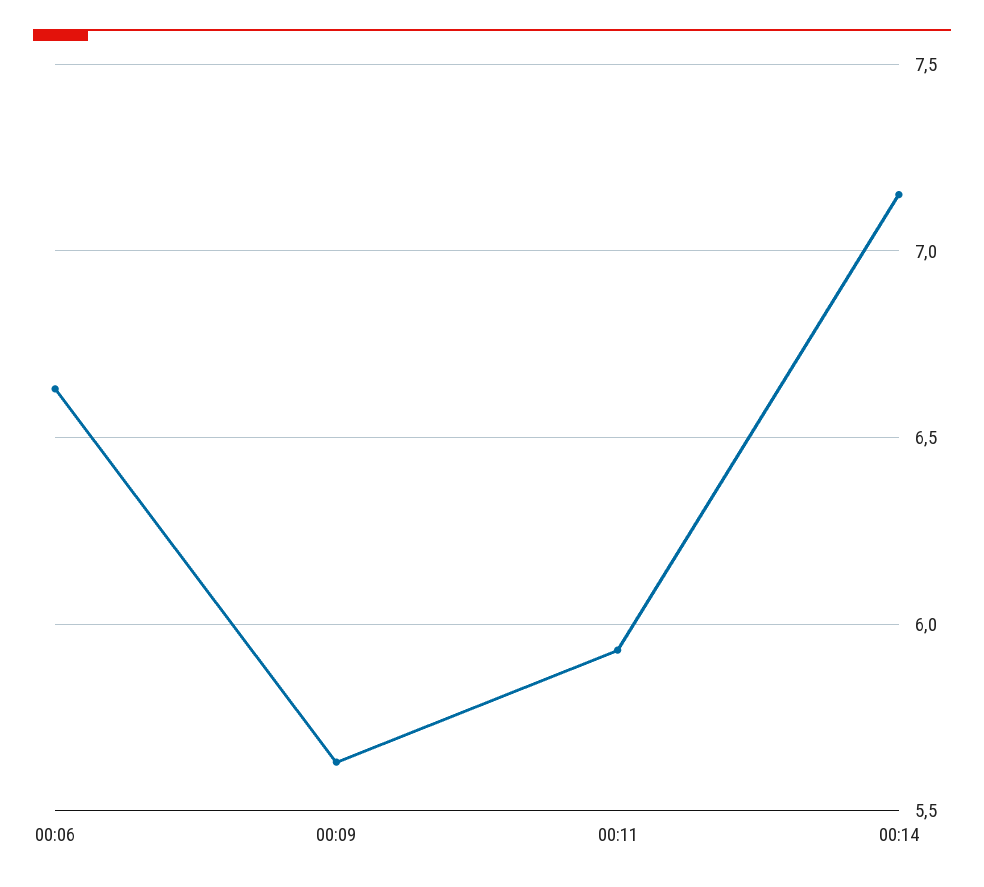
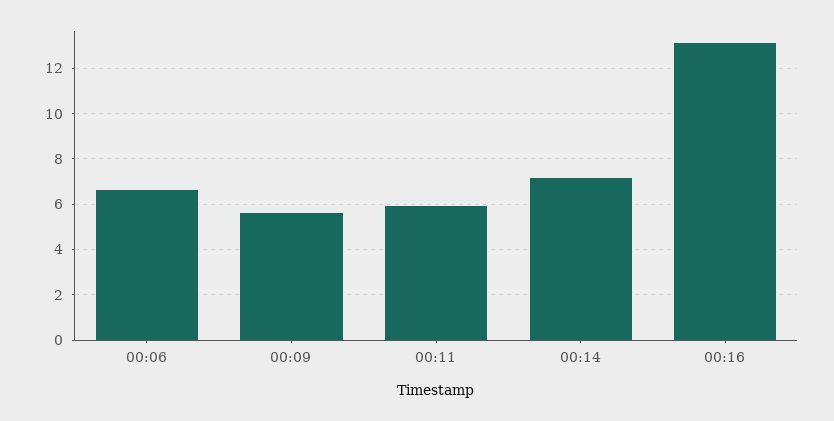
00:16: none -> 13

